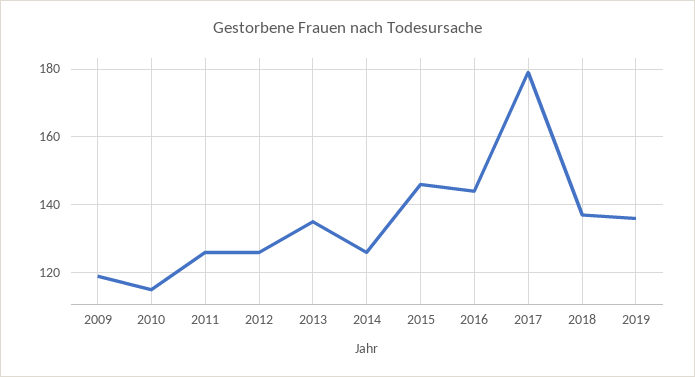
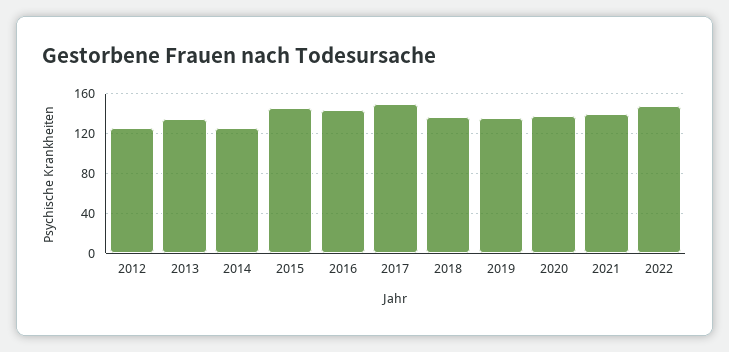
2009: 120 -> none
2010: 115 -> none
2011: 125 -> none
2017: 180 -> 150
2020: none -> 140
2021: none -> 140
2022: none -> 150

